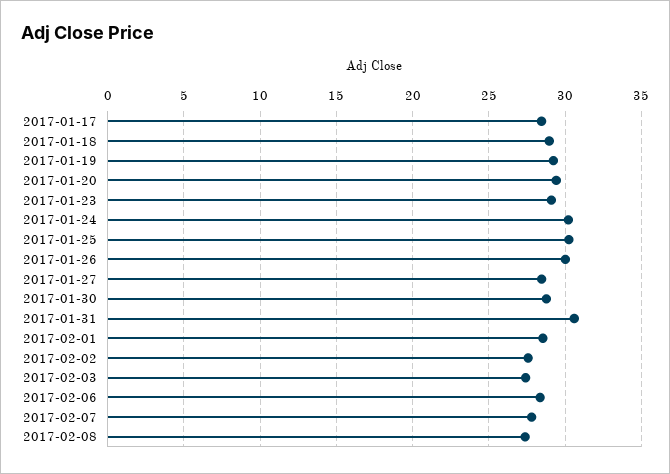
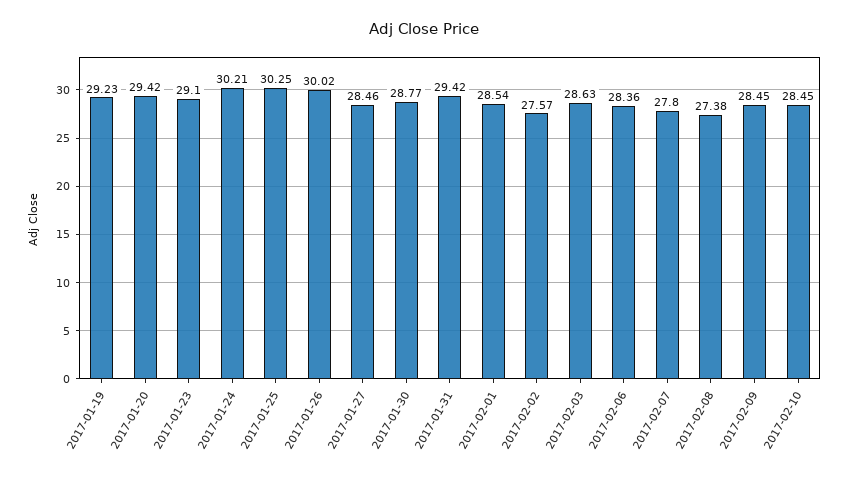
2017-01-17: 28.5 -> none
2017-01-18: 29 -> none
2017-01-31: 30.5 -> 29.42
2017-02-03: 27.5 -> 28.63
2017-02-09: none -> 28.45
2017-02-10: none -> 28.45

